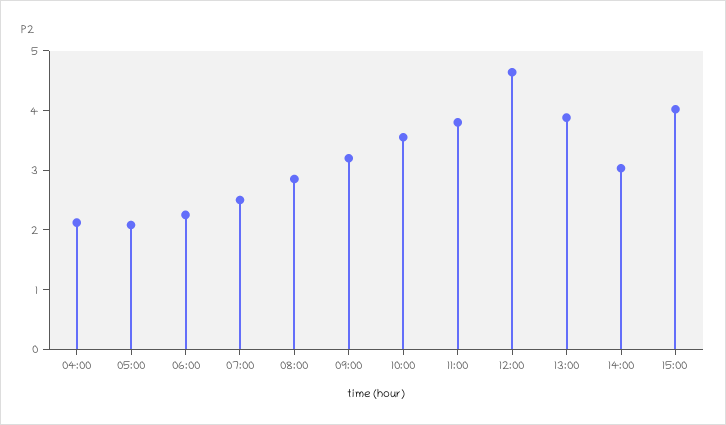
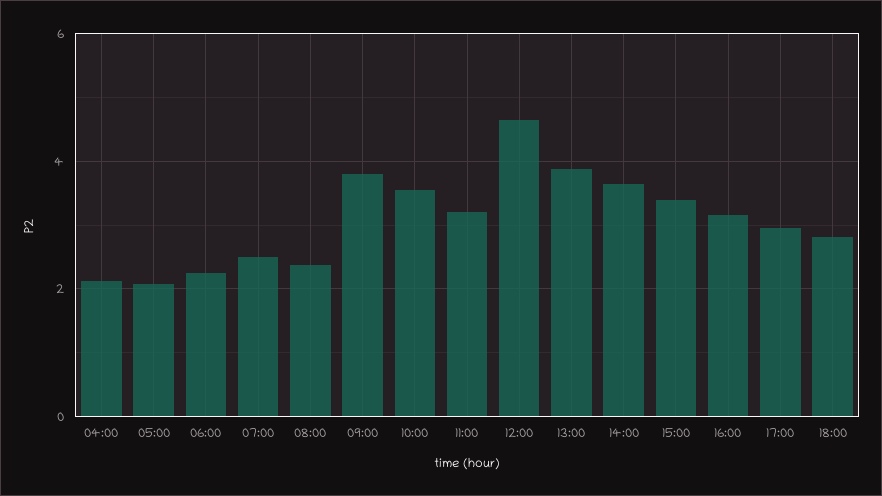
08:00: 2.8 -> 2.4
09:00: 3.2 -> 3.8
11:00: 3.8 -> 3.2
14:00: 3 -> 3.6
15:00: 4 -> 3.4
16:00: none -> 3.2
17:00: none -> 3
18:00: none -> 2.8

